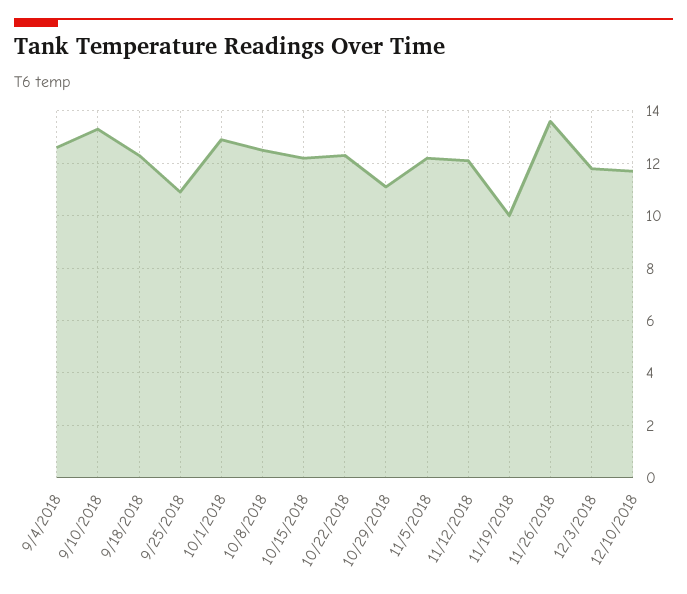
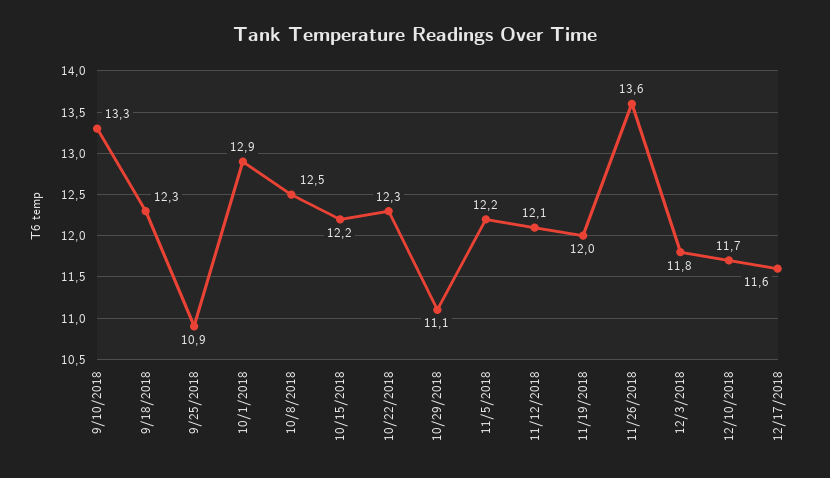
9/4/2018: 12.5 -> none
11/19/2018: 10 -> 12
12/17/2018: none -> 11.6

